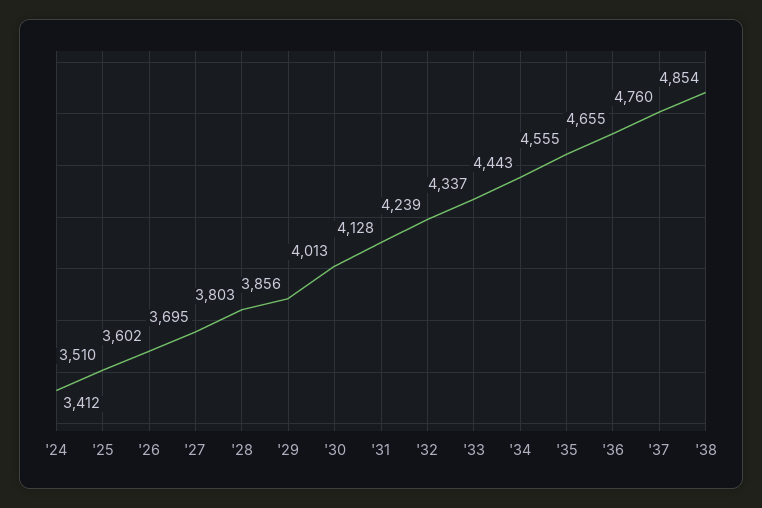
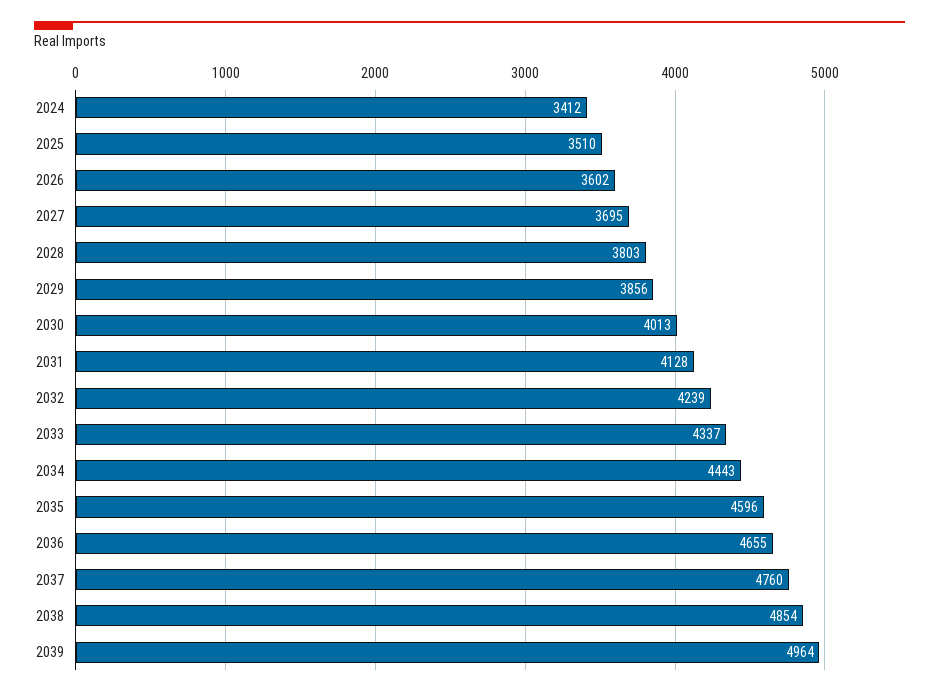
'35: 4555 -> 4596
2039: none -> 4964

